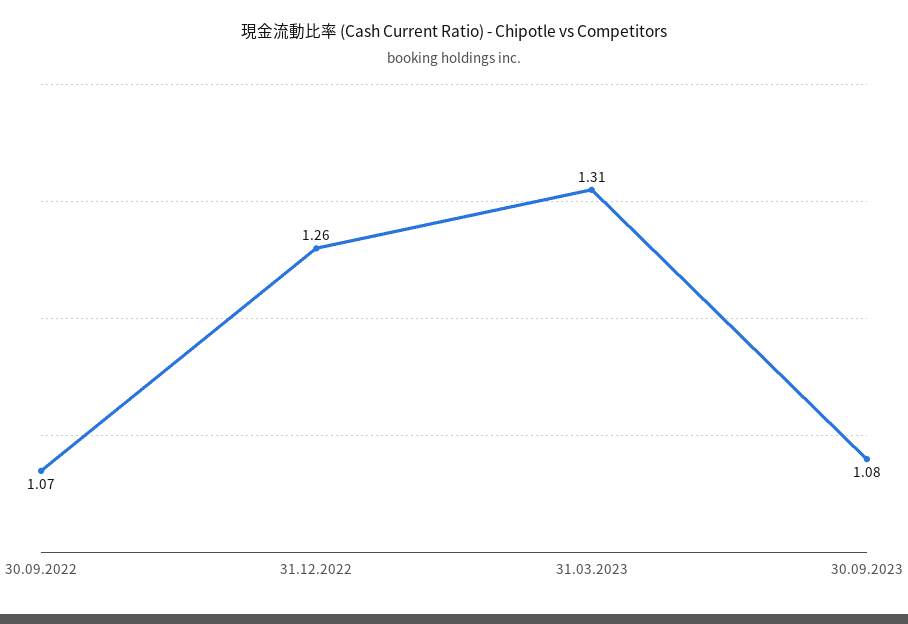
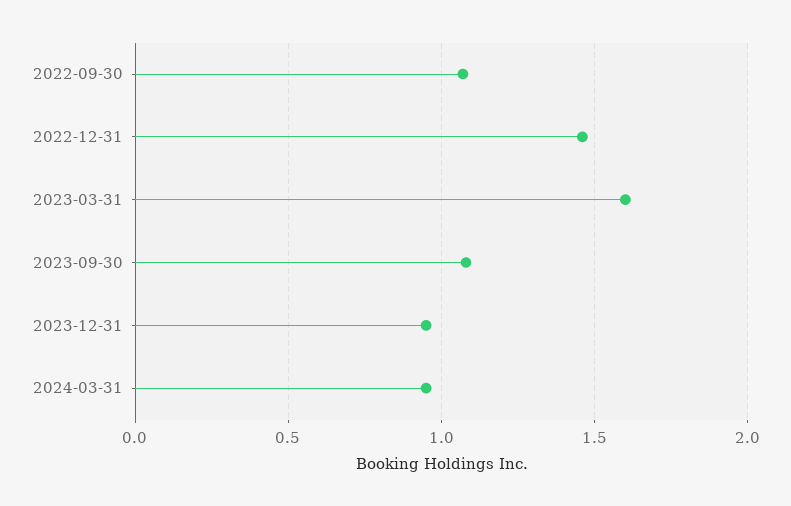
31.12.2022: 1.26 -> 1.45
31.03.2023: 1.31 -> 1.6
2023-12-31: none -> 0.95
2024-03-31: none -> 0.95

